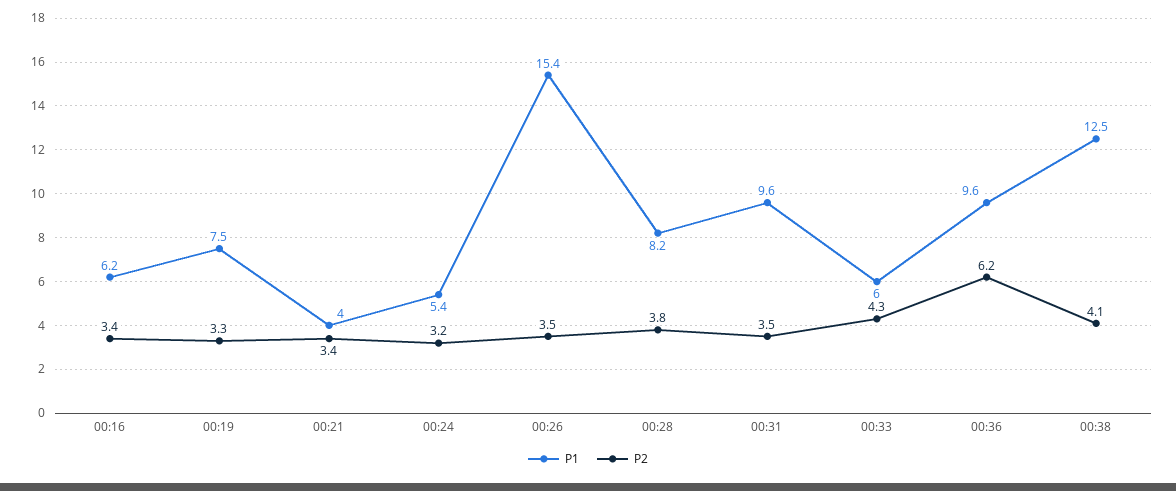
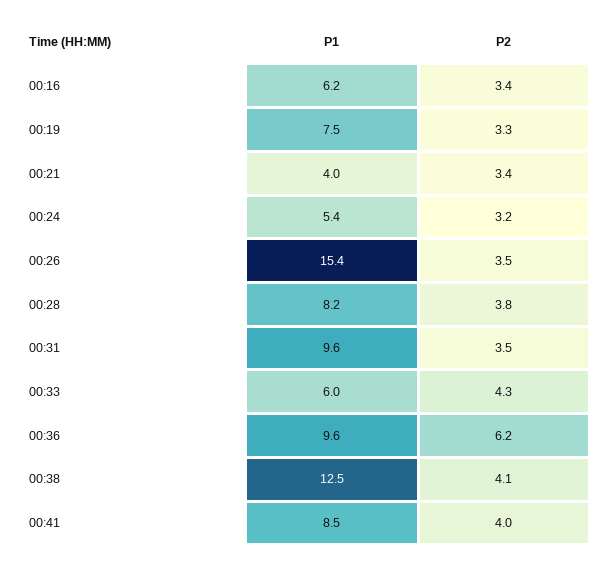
P1, 00:41: none -> 8.5
P2, 00:41: none -> 4

